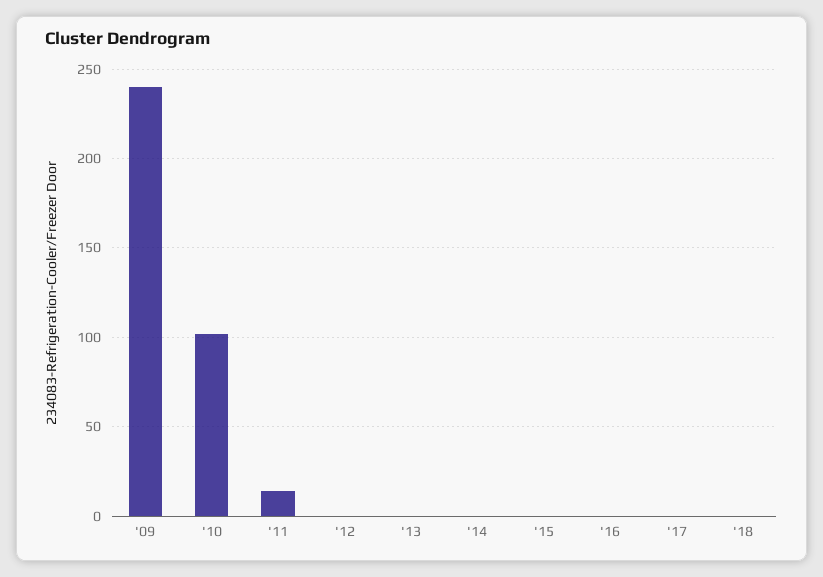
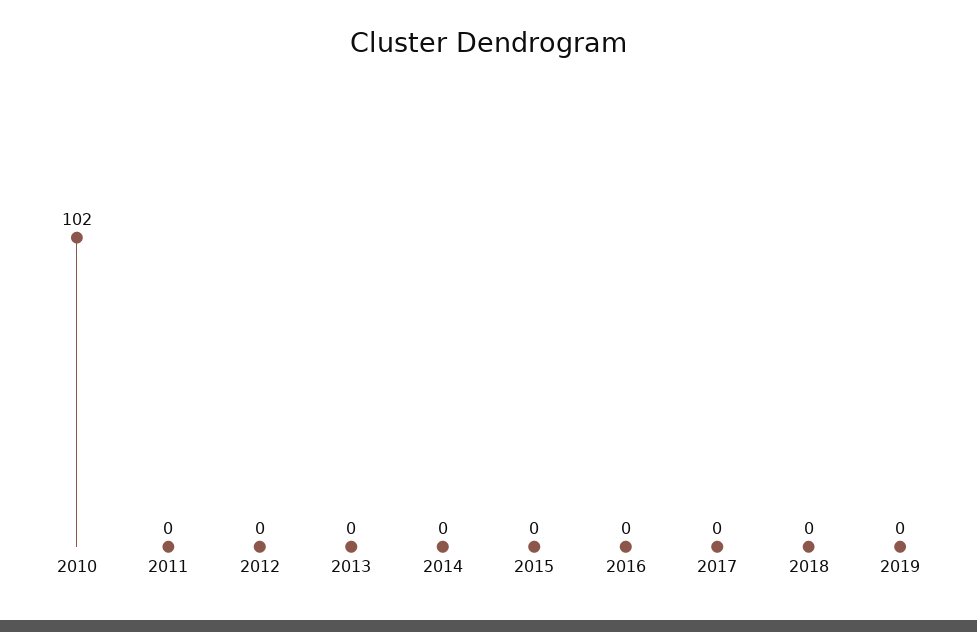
'09: 240 -> none
'11: 15 -> 0
2019: none -> 0

